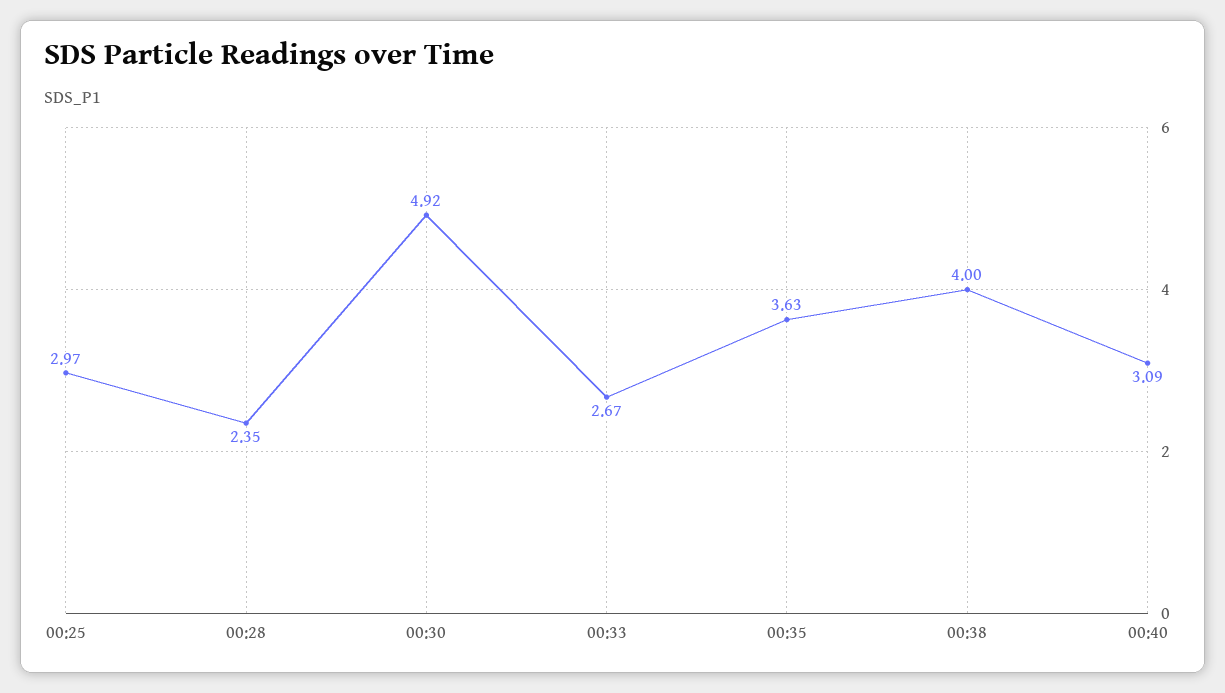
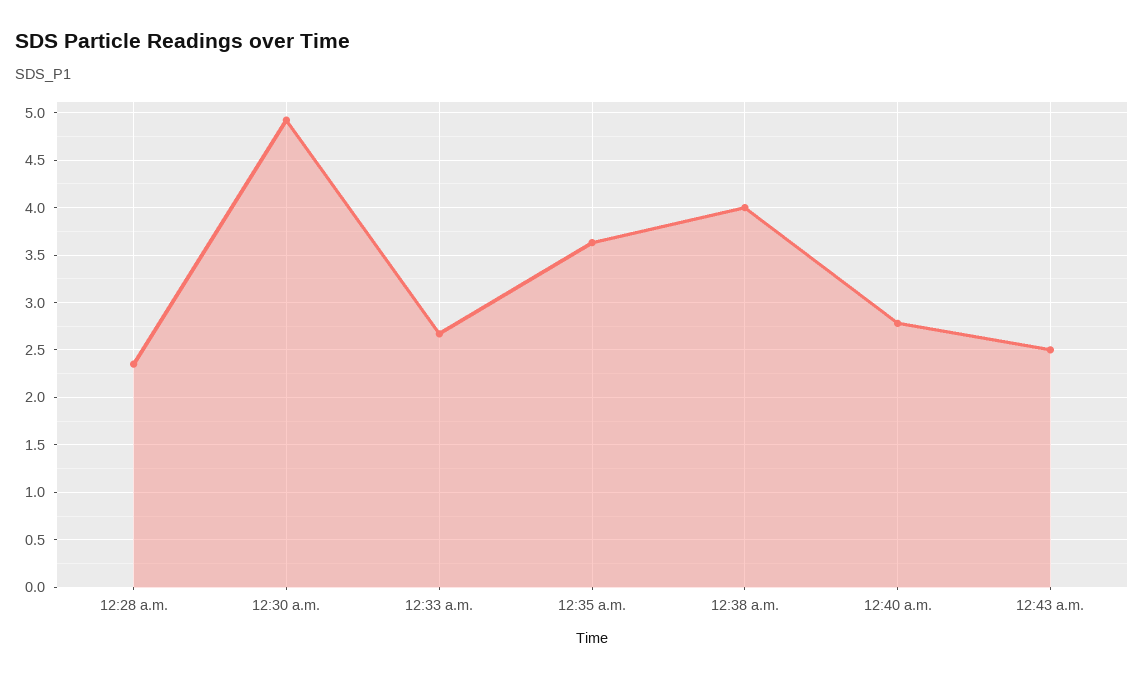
00:25: 2.97 -> none
00:40: 3.09 -> 2.8
12:43 a.m.: none -> 2.5

